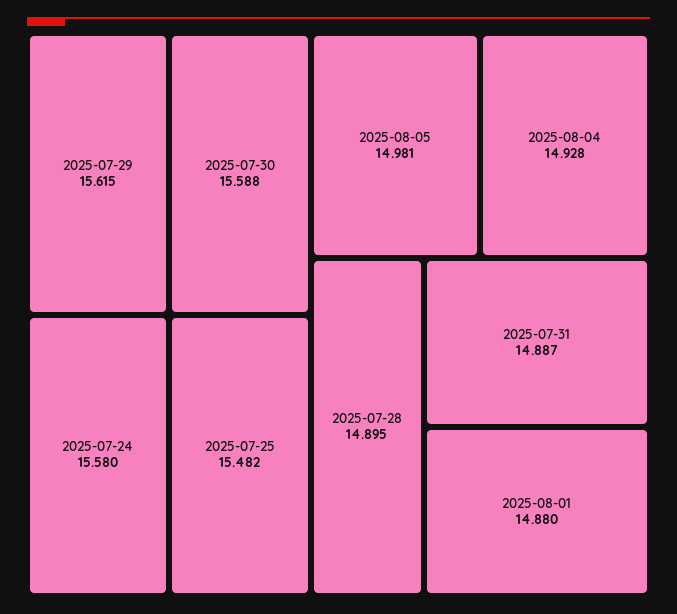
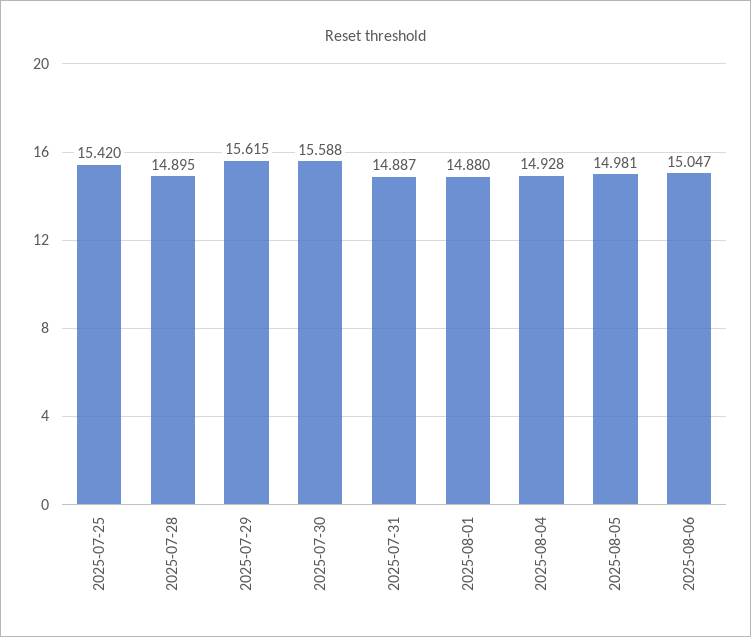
2025-07-24: 15.58 -> none
2025-07-25: 15.482 -> 15.42
2025-08-06: none -> 15.047

